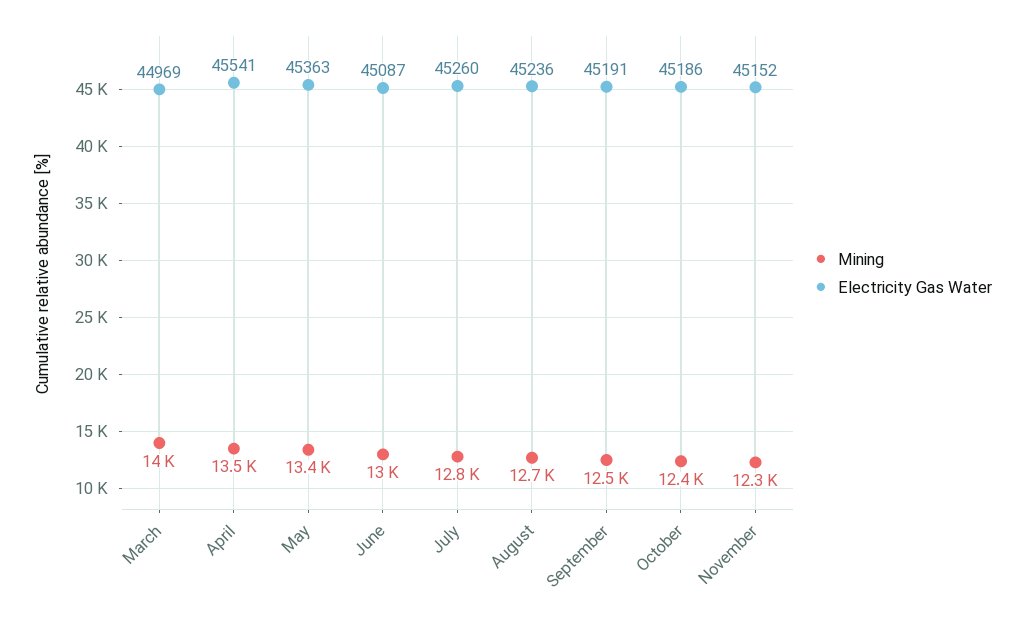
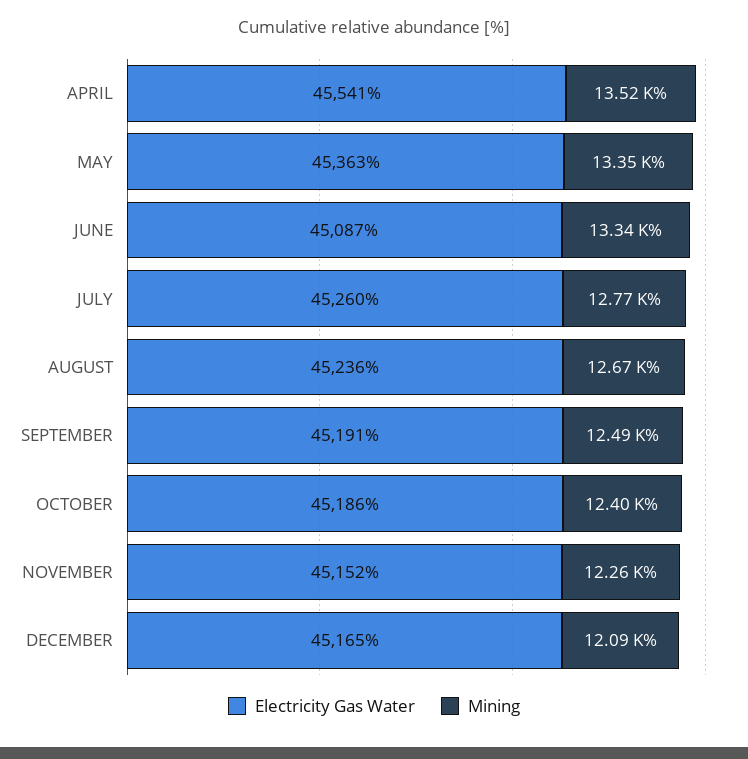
Mining, March: 14000 -> none
Electricity Gas Water, March: 44969 -> none
Mining, June: 13000 -> 13340
Electricity Gas Water, DECEMBER: none -> 45165
Mining, DECEMBER: none -> 12090

